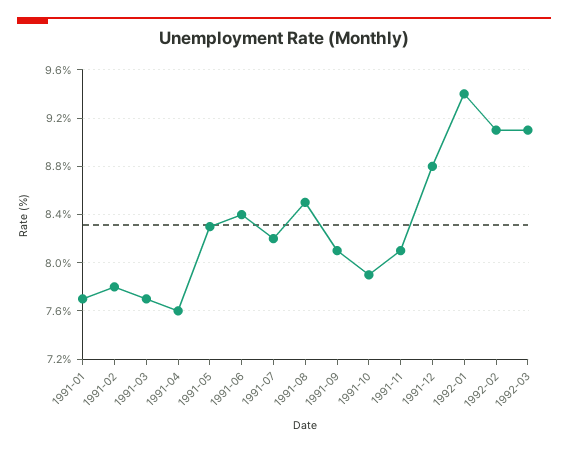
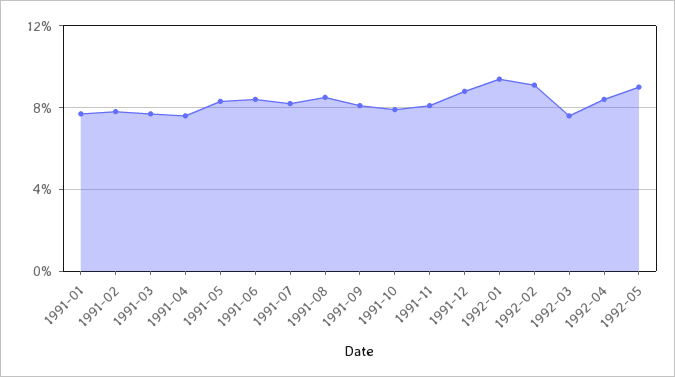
1992-03: 9.1 -> 7.5
1992-04: none -> 8.5
1992-05: none -> 9

